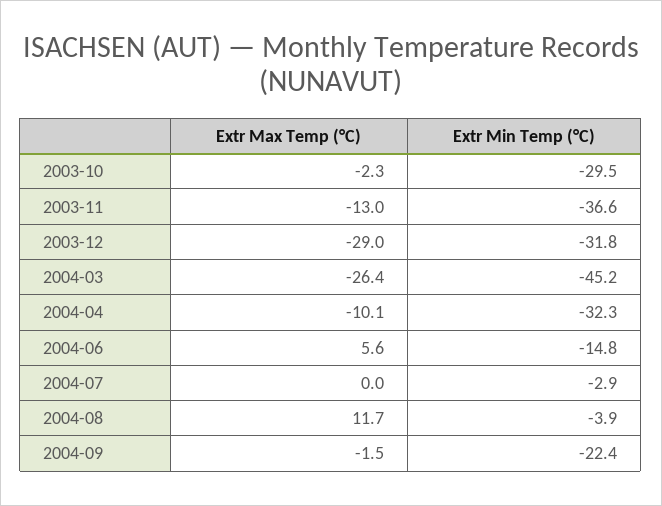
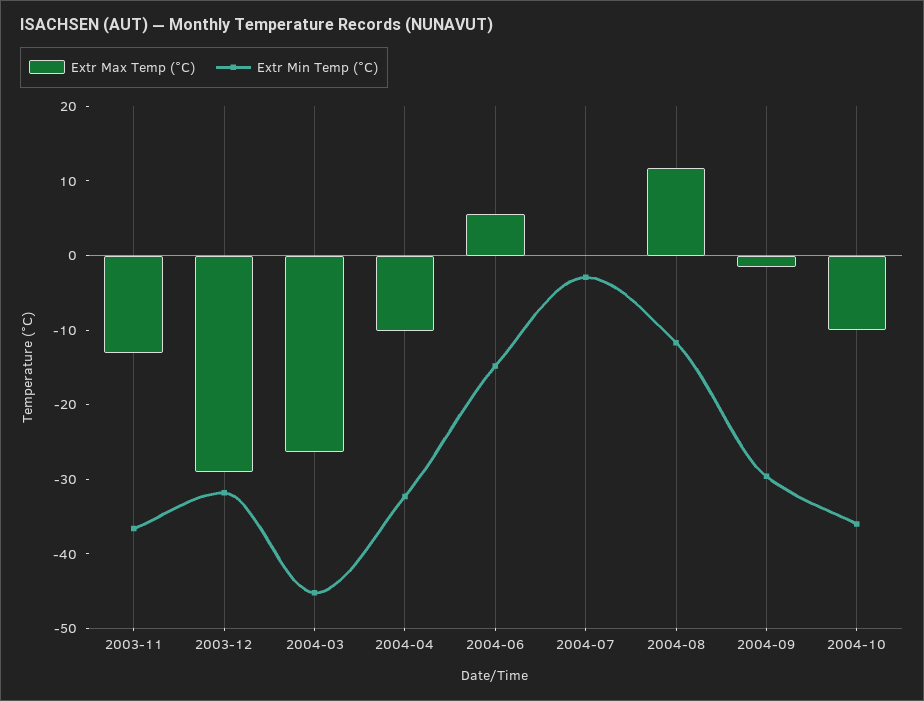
Extr Max Temp (°C), 2003-10: -2.3 -> none
Extr Min Temp (°C), 2003-10: -29.5 -> none
Extr Min Temp (°C), 2004-08: -3.9 -> -12
Extr Min Temp (°C), 2004-09: -22.4 -> -30
Extr Max Temp (°C), 2004-10: none -> -10
Extr Min Temp (°C), 2004-10: none -> -36

